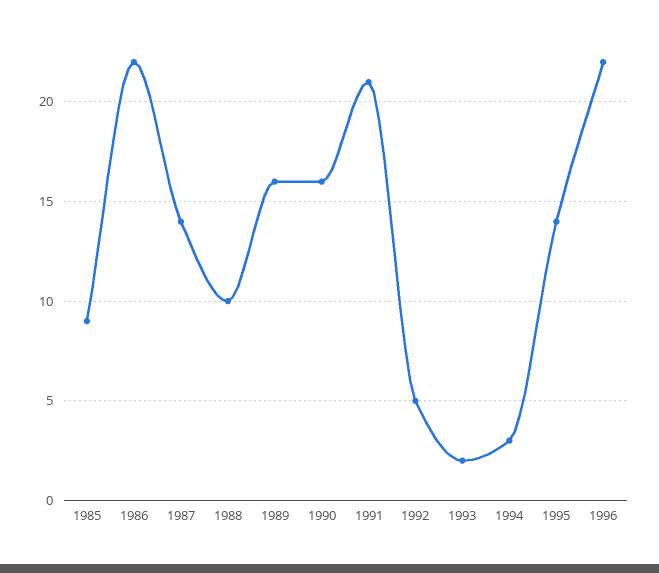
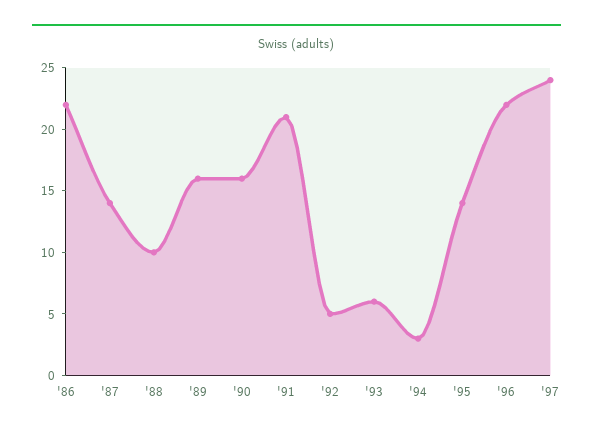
1985: 9 -> none
1993: 2 -> 6
'97: none -> 24

